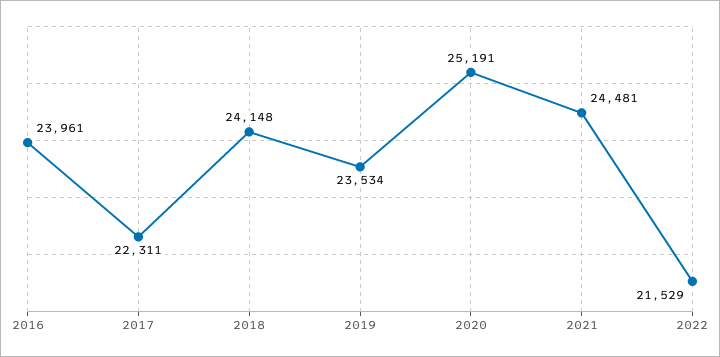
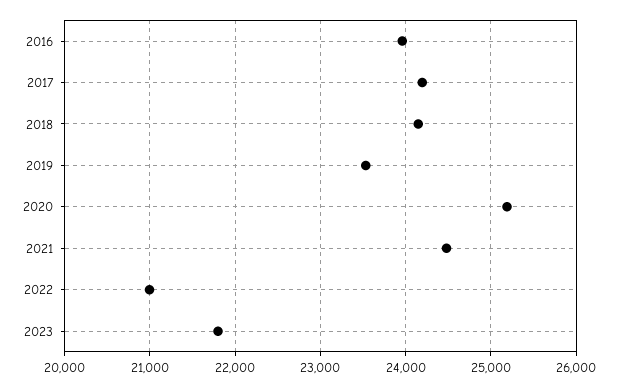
2017: 22311 -> 24200
2022: 21529 -> 21000
2023: none -> 21800

